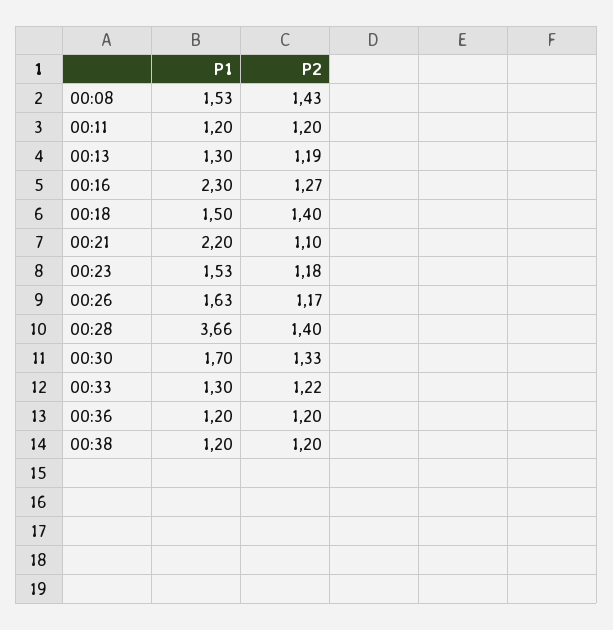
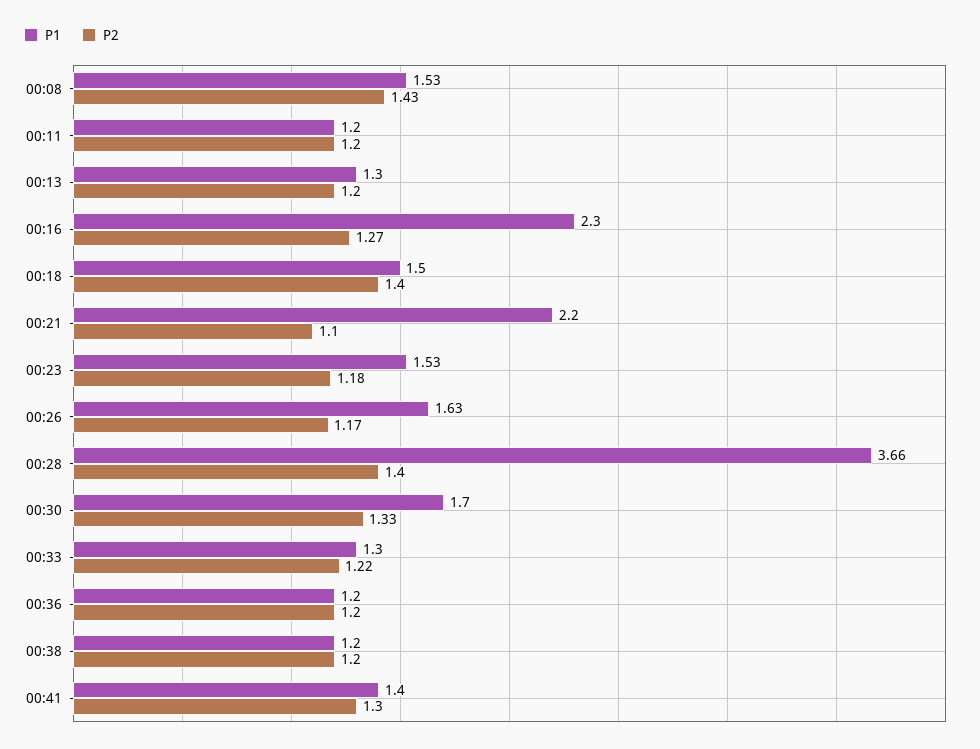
P2, 00:13: 1.19 -> 1.2
P1, 00:41: none -> 1.4
P2, 00:41: none -> 1.3

